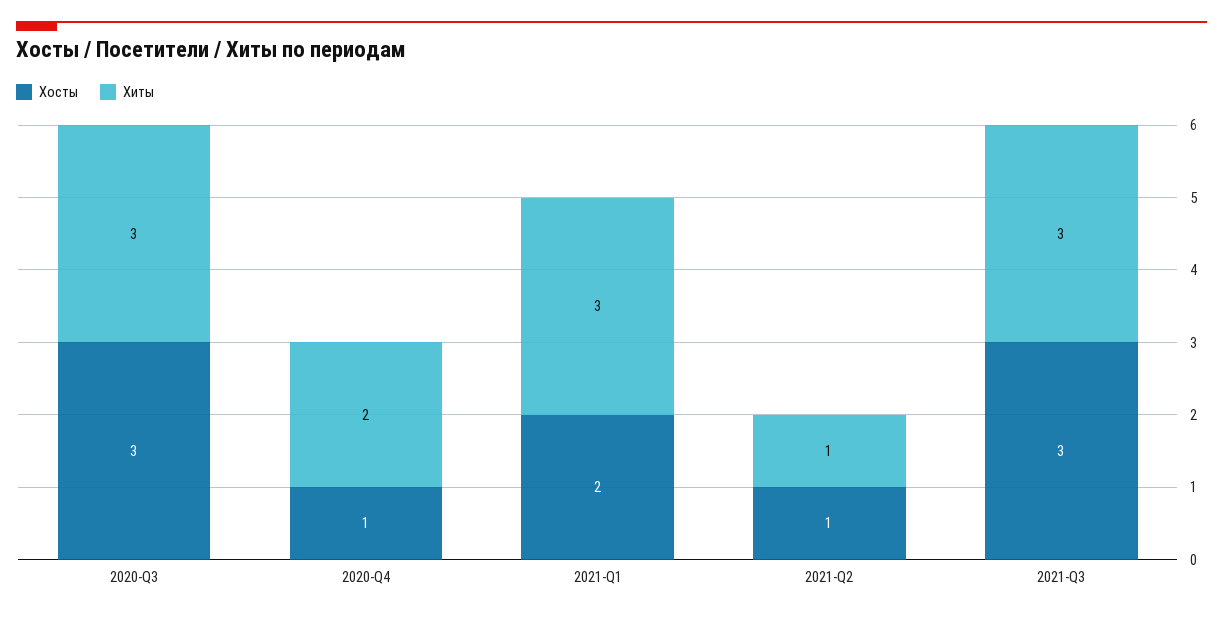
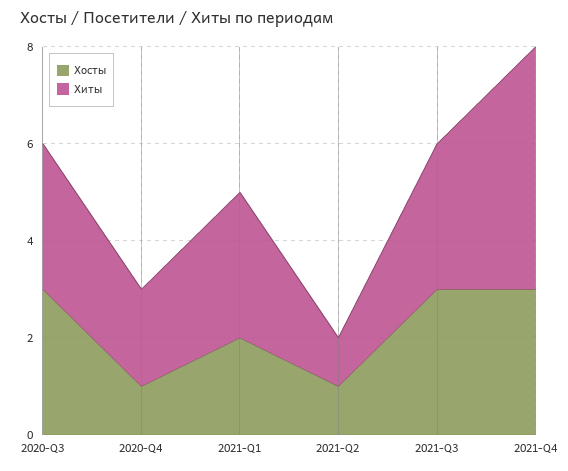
Хосты, 2021-Q4: none -> 3
Хиты, 2021-Q4: none -> 5

